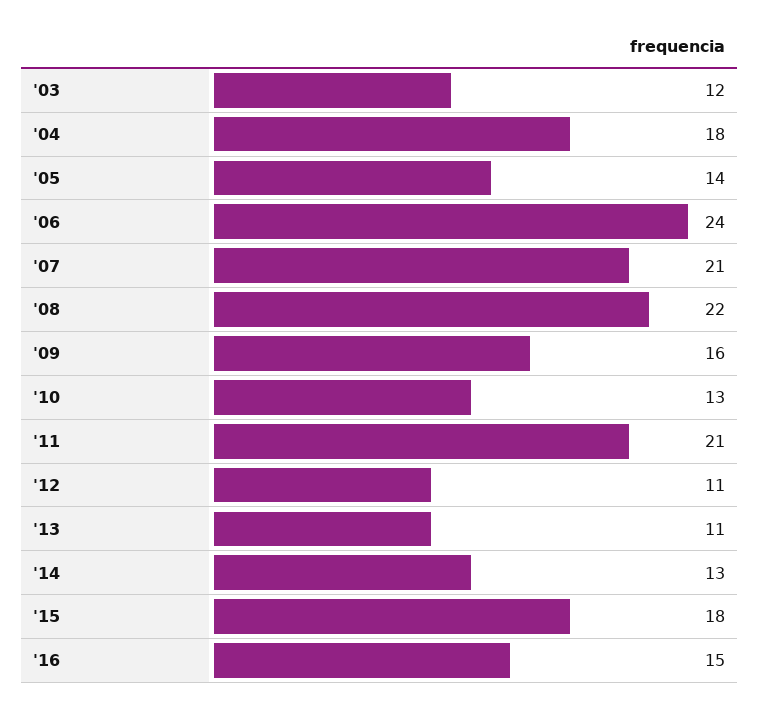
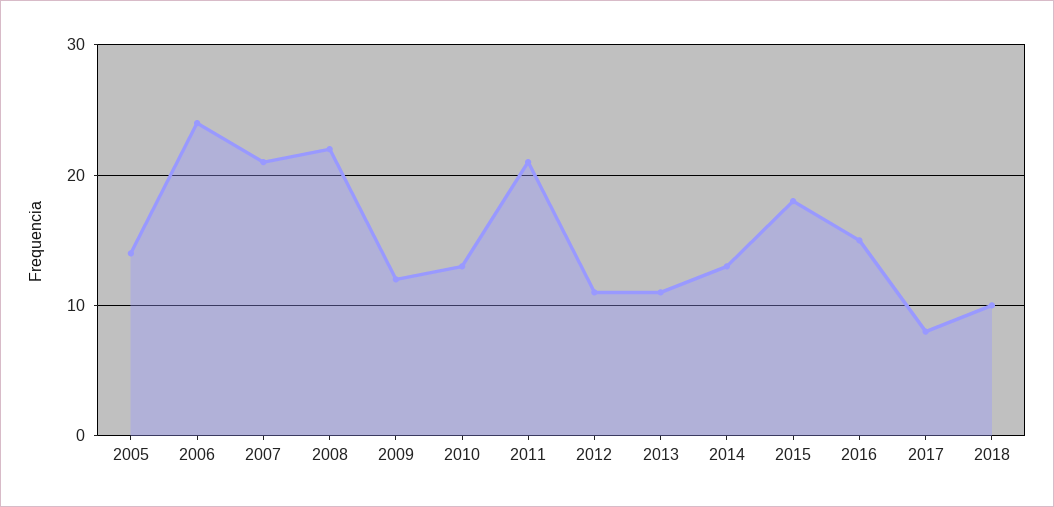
'03: 12 -> none
'04: 18 -> none
'09: 16 -> 12
2017: none -> 8
2018: none -> 10

